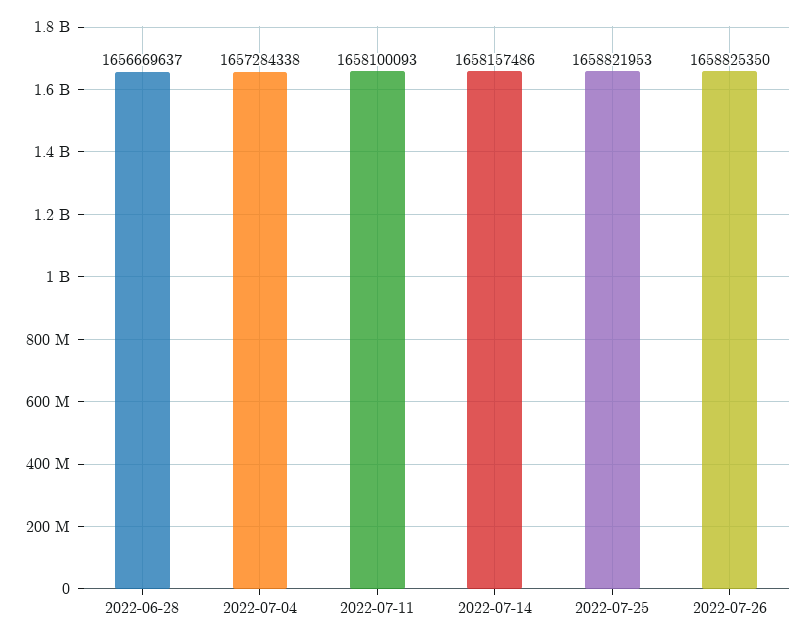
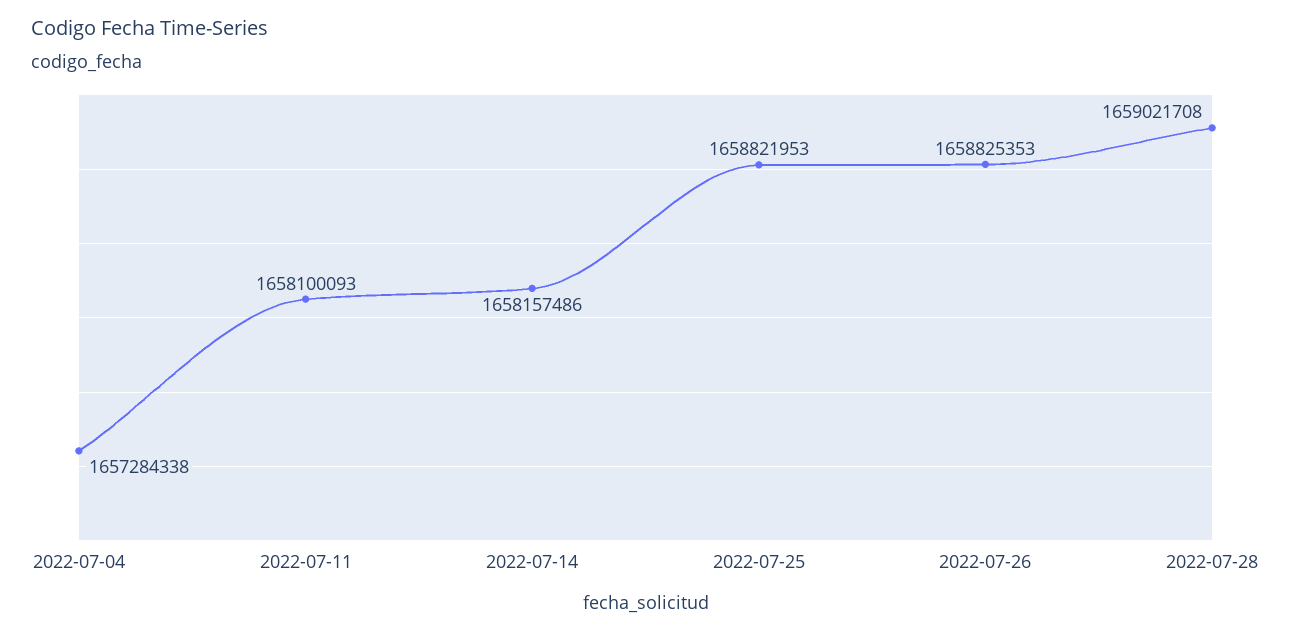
2022-06-28: 1656669637 -> none
2022-07-26: 1658825350 -> 1658825353
2022-07-28: none -> 1659021708

